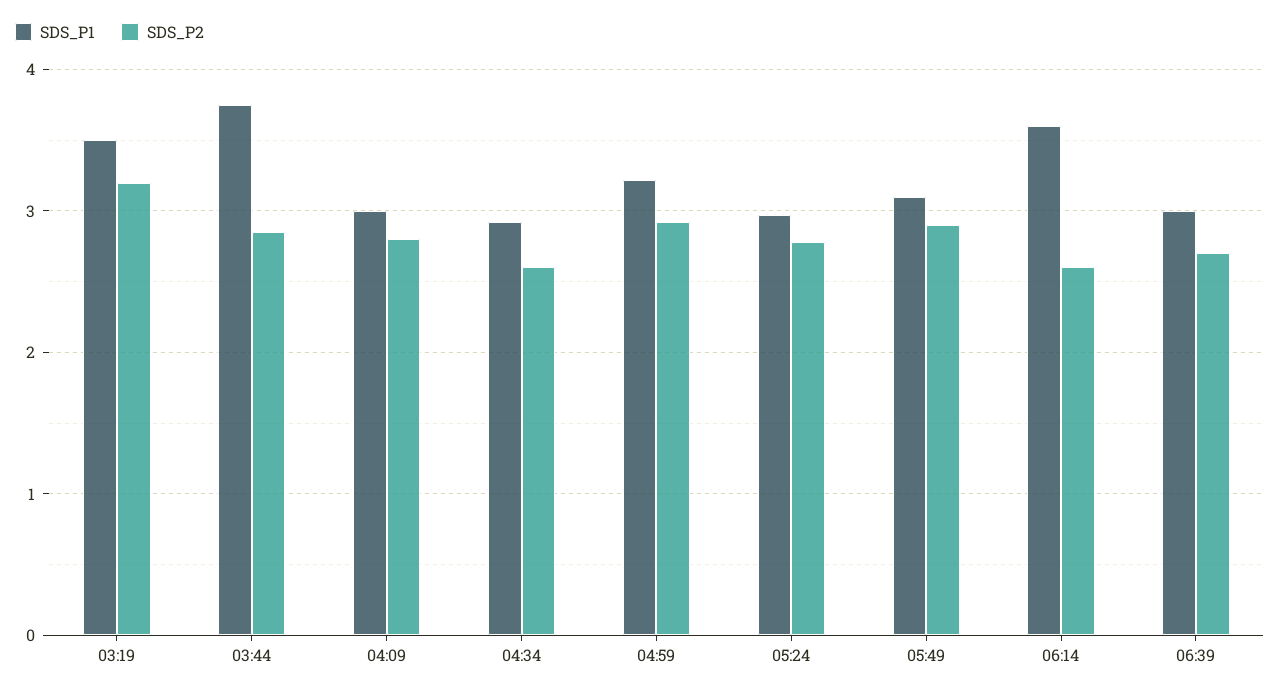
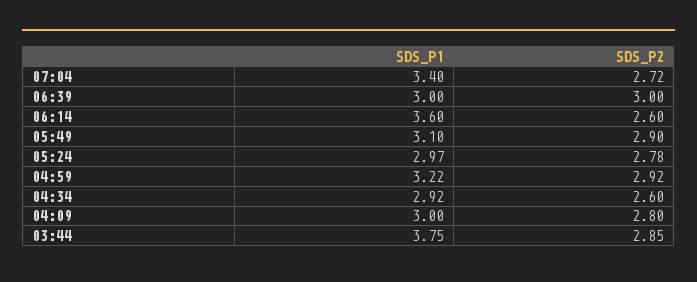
SDS_P1, 03:19: 3.5 -> none
SDS_P2, 03:19: 3.2 -> none
SDS_P2, 06:39: 2.7 -> 3
SDS_P1, 07:04: none -> 3.4
SDS_P2, 07:04: none -> 2.72

